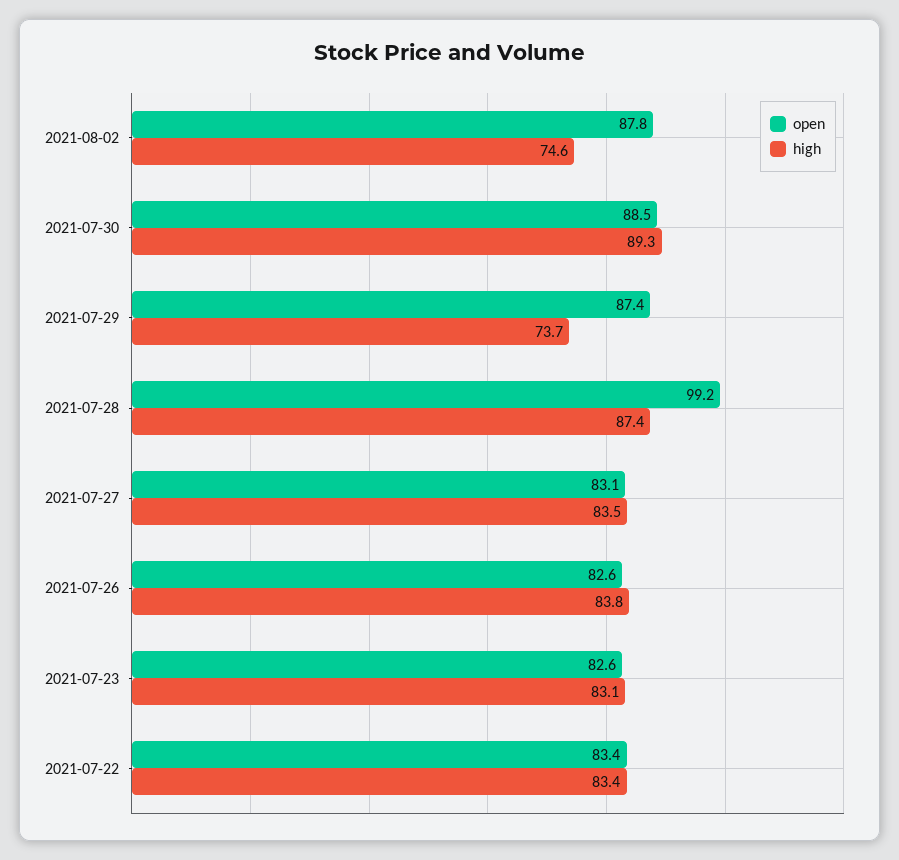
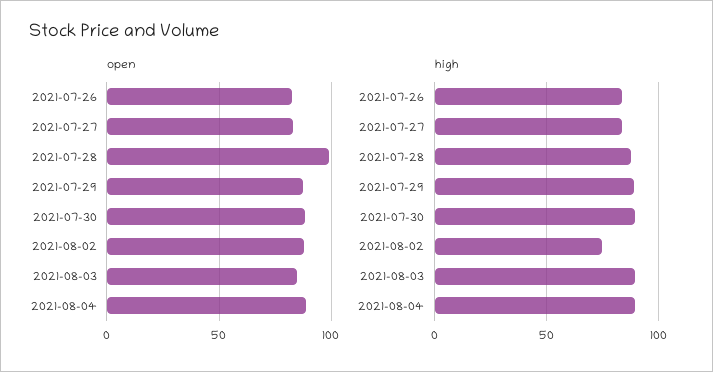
high, 2021-07-29: 73.7 -> 90
open, 2021-07-23: 82.6 -> none
high, 2021-07-23: 83.1 -> none
open, 2021-07-22: 83.4 -> none
high, 2021-07-22: 83.4 -> none
open, 2021-08-03: none -> 85
open, 2021-08-04: none -> 90
high, 2021-08-03: none -> 90
high, 2021-08-04: none -> 90

